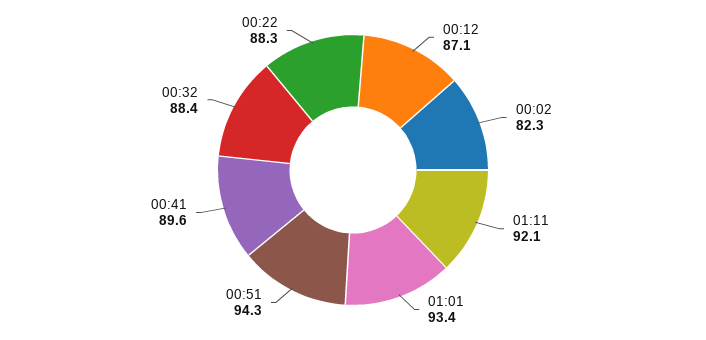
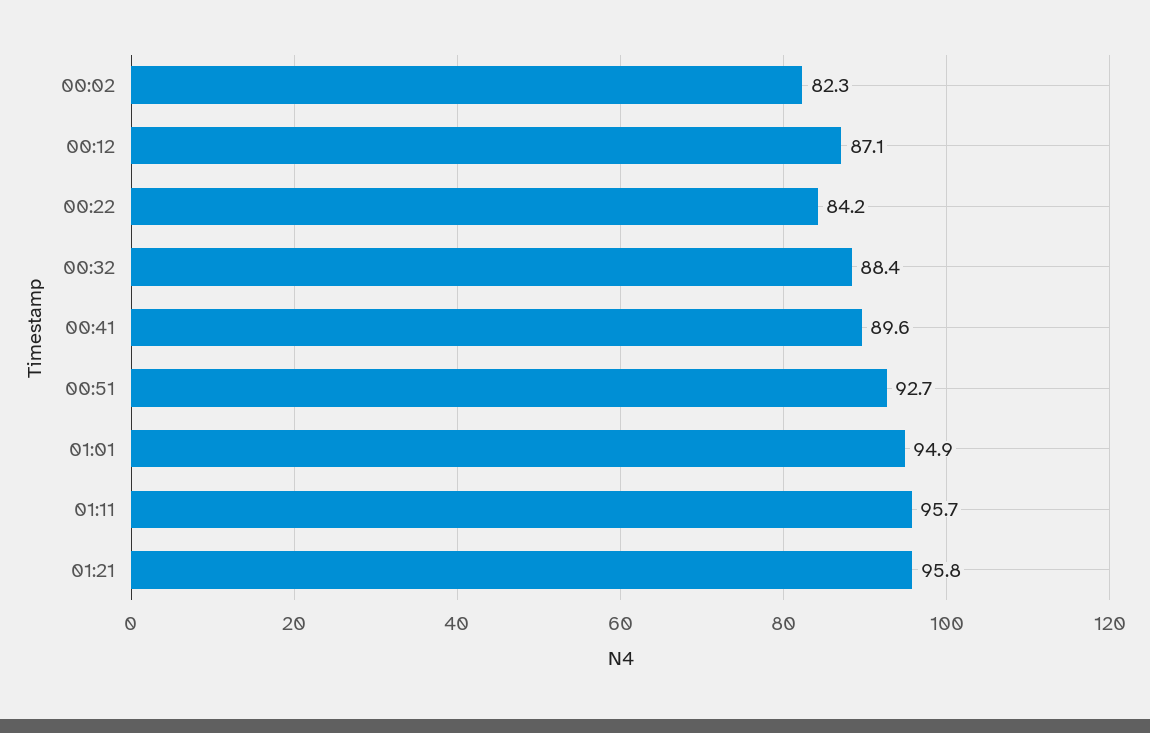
01:11: 92.1 -> 95.7
01:01: 93.4 -> 94.9
00:51: 94.3 -> 92.7
00:22: 88.3 -> 84.2
01:21: none -> 95.8

